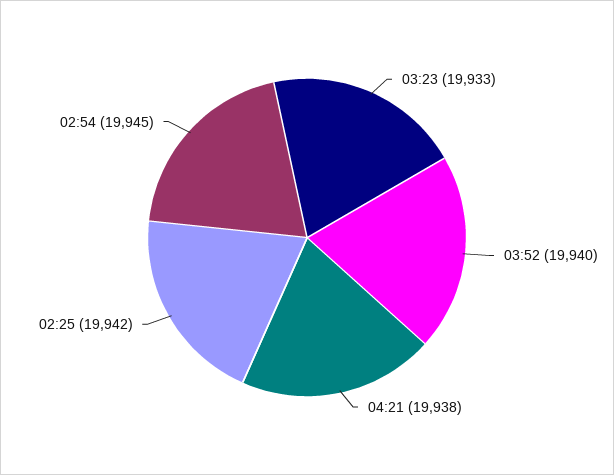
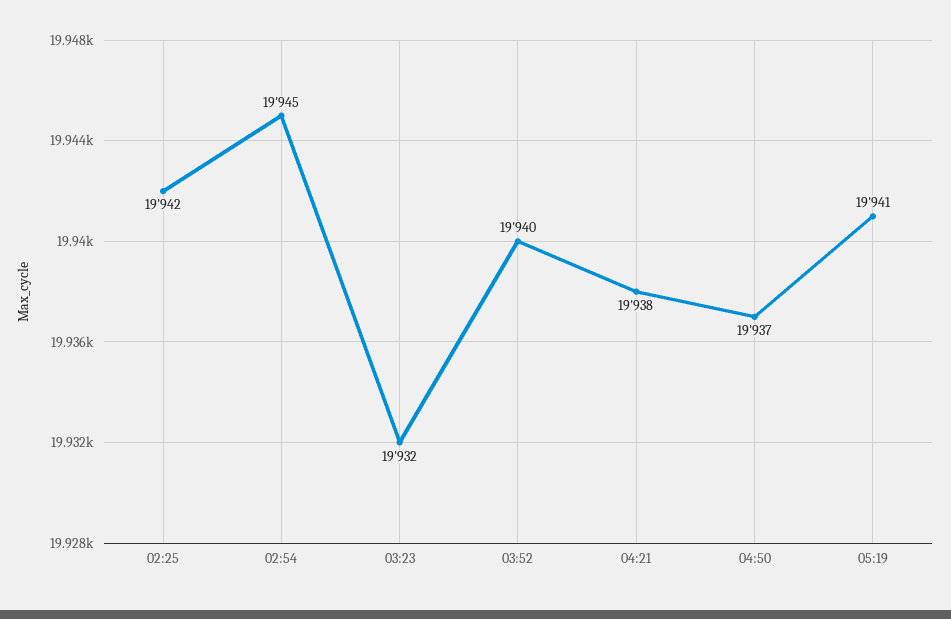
03:23: 19933 -> 19932
04:50: none -> 19937
05:19: none -> 19941

